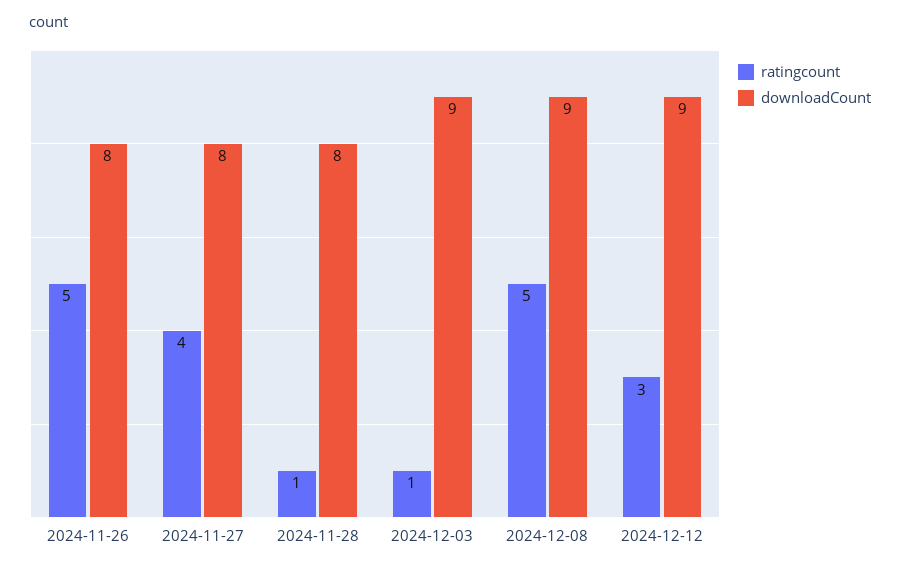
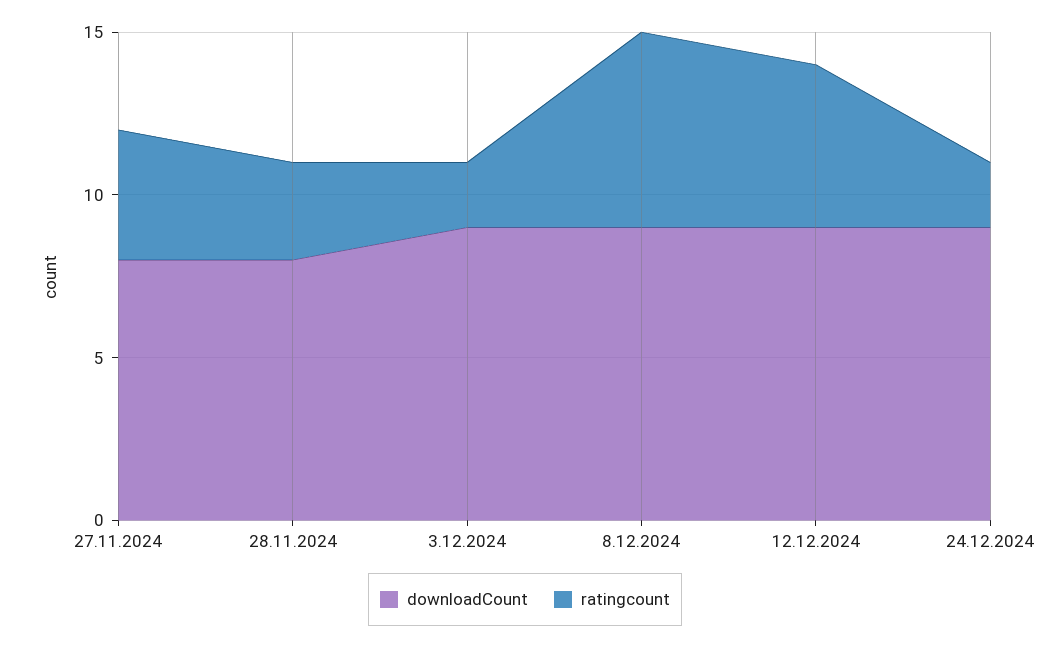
ratingcount, 2024-11-26: 5 -> none
downloadCount, 2024-11-26: 8 -> none
ratingcount, 2024-11-28: 1 -> 3
ratingcount, 2024-12-03: 1 -> 2
ratingcount, 2024-12-08: 5 -> 6
ratingcount, 2024-12-12: 3 -> 5
downloadCount, 24.12.2024: none -> 9
ratingcount, 24.12.2024: none -> 2

